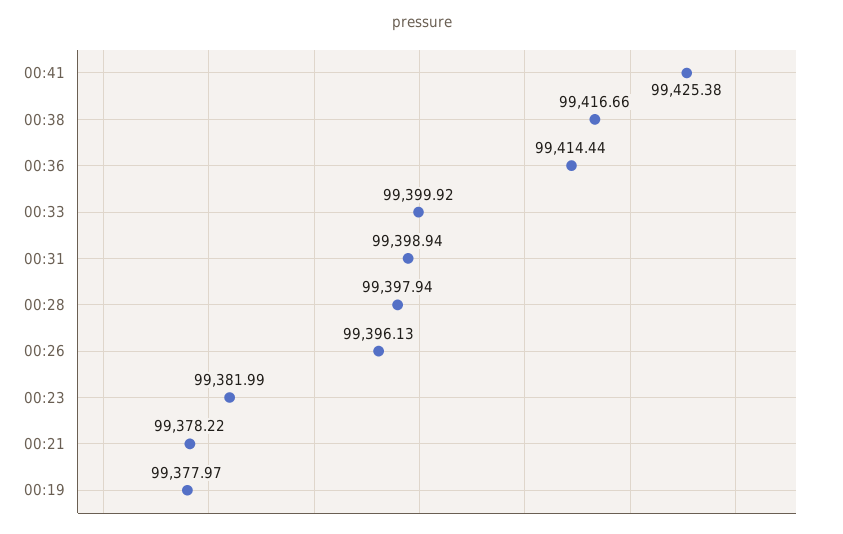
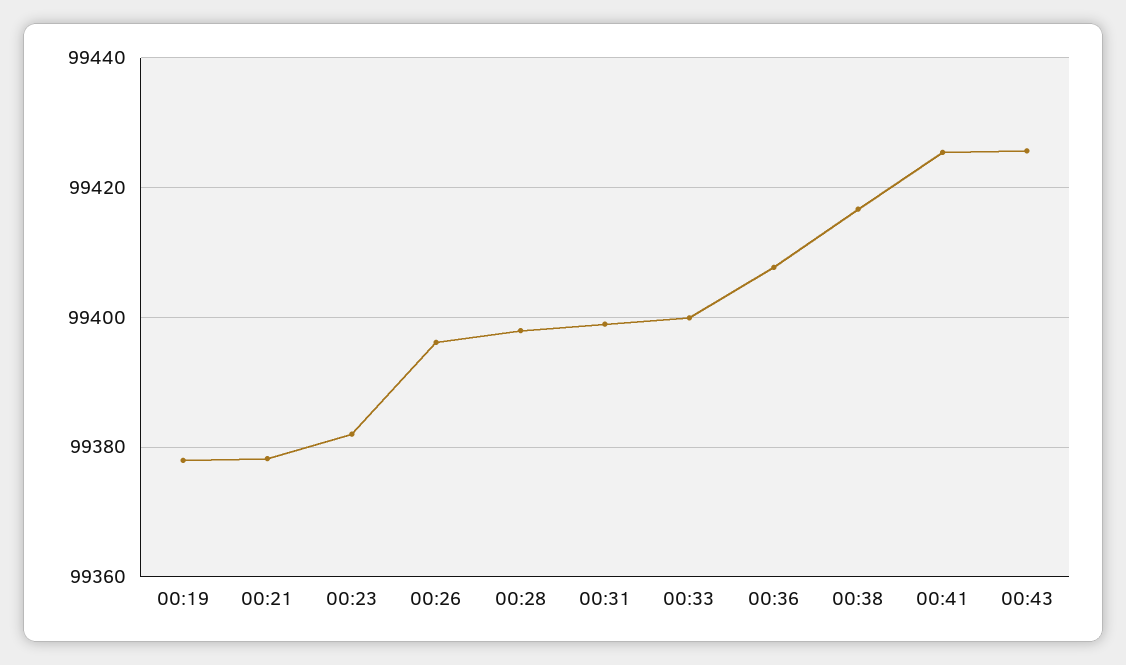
00:36: 99414.44 -> 99408
00:43: none -> 99426

